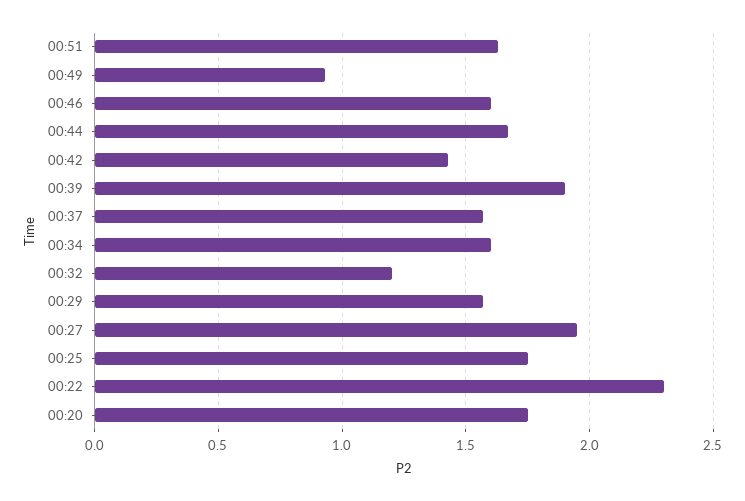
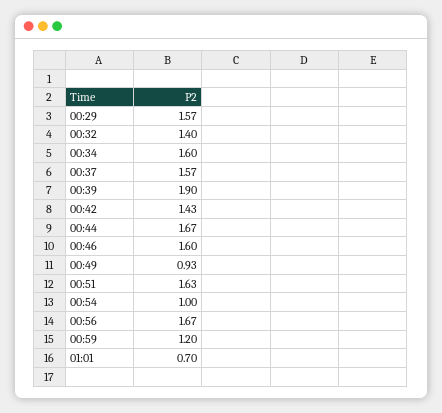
00:32: 1.2 -> 1.4
00:27: 1.95 -> none
00:25: 1.75 -> none
00:22: 2.3 -> none
00:20: 1.75 -> none
00:54: none -> 1
00:56: none -> 1.67
00:59: none -> 1.2
01:01: none -> 0.7

